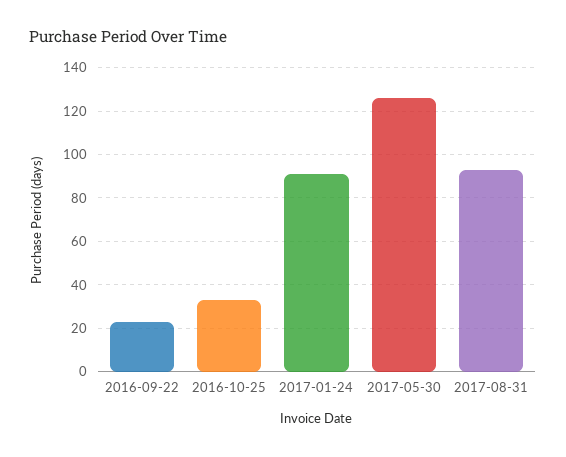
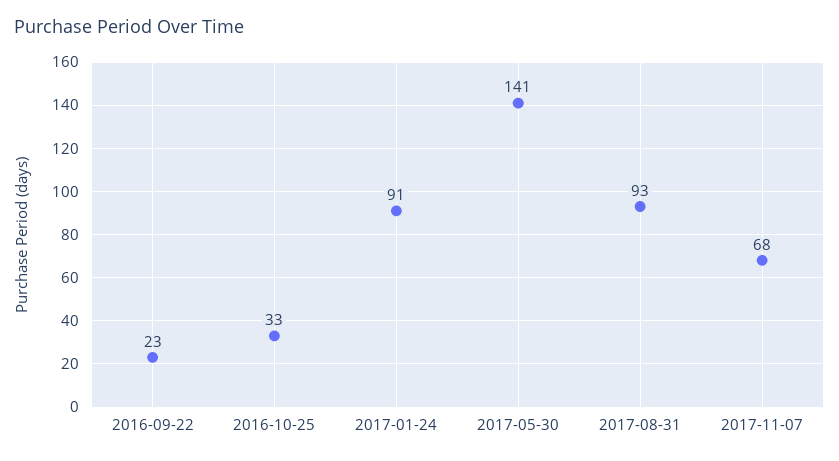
2017-05-30: 125 -> 141
2017-11-07: none -> 68

